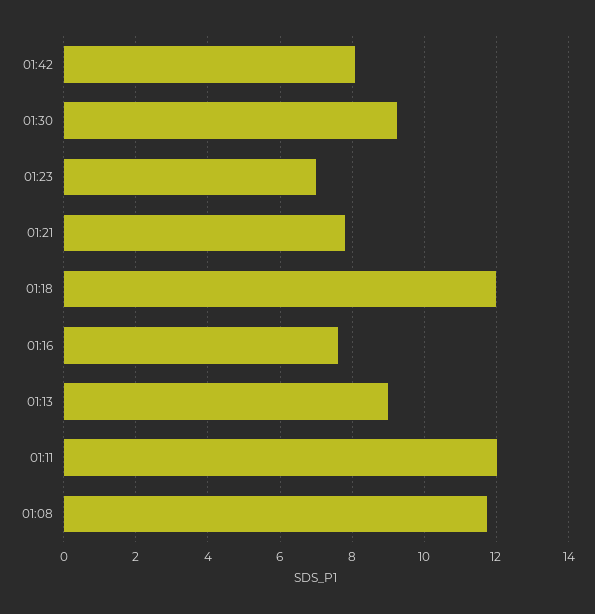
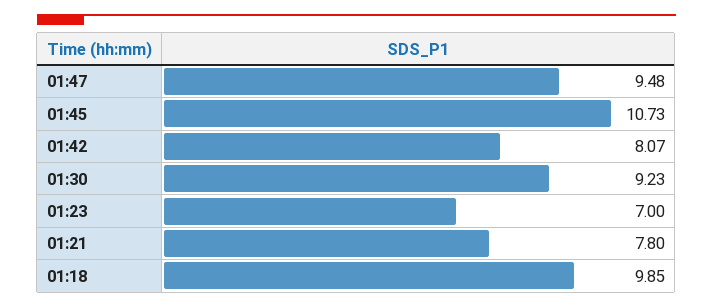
01:18: 12 -> 9.85
01:16: 7.6 -> none
01:13: 9 -> none
01:11: 12 -> none
01:08: 11.8 -> none
01:47: none -> 9.48
01:45: none -> 10.73

